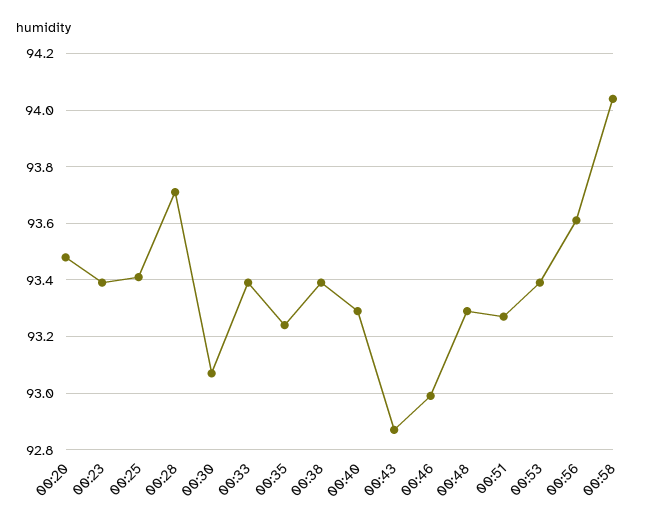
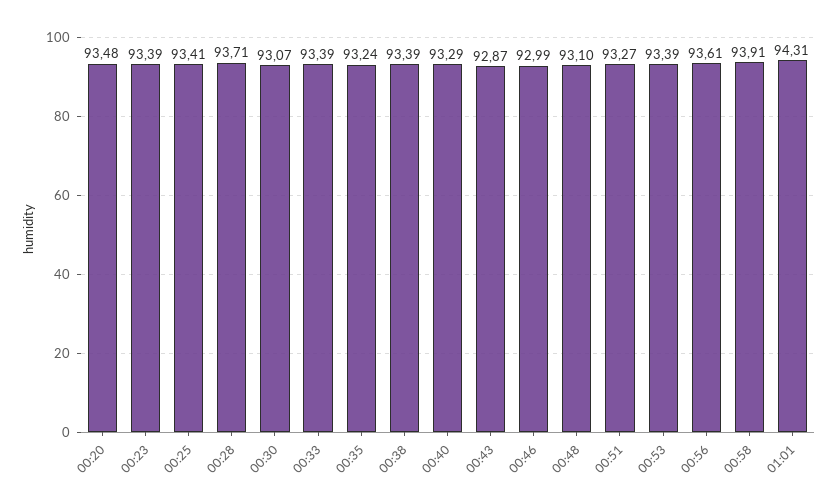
00:48: 93.3 -> 93.1
00:58: 94.05 -> 93.91
01:01: none -> 94.31

